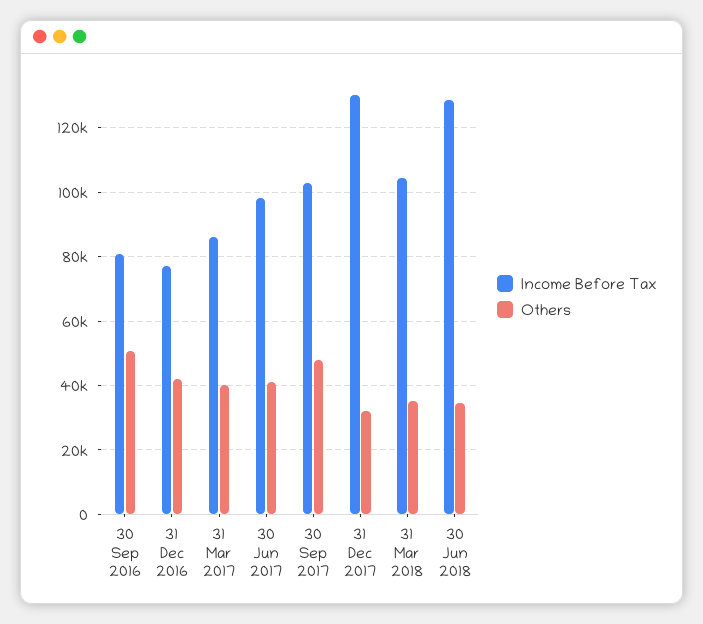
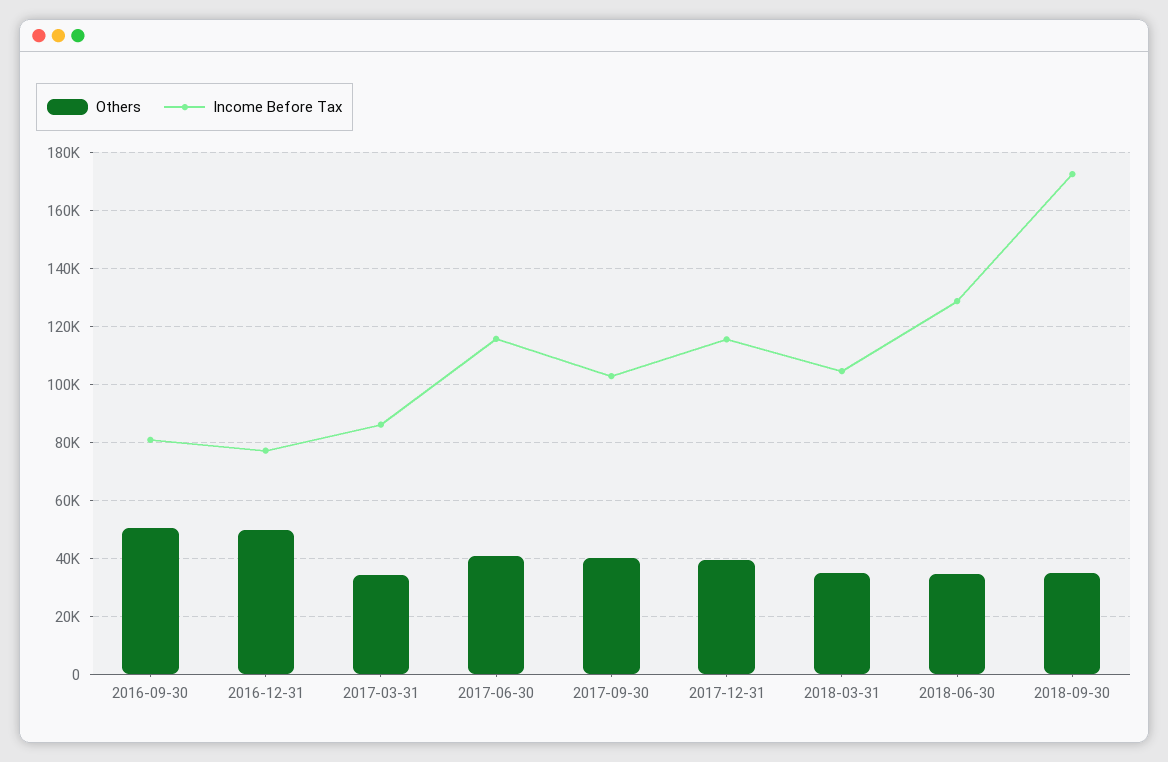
Others, 31 Dec 2016: 42000 -> 50000
Others, 31 Mar 2017: 40000 -> 35000
Income Before Tax, 30 Jun 2017: 98000 -> 115000
Others, 30 Sep 2017: 48000 -> 40000
Income Before Tax, 31 Dec 2017: 130000 -> 115000
Others, 31 Dec 2017: 32000 -> 40000
Others, 2018-09-30: none -> 35000
Income Before Tax, 2018-09-30: none -> 172500

